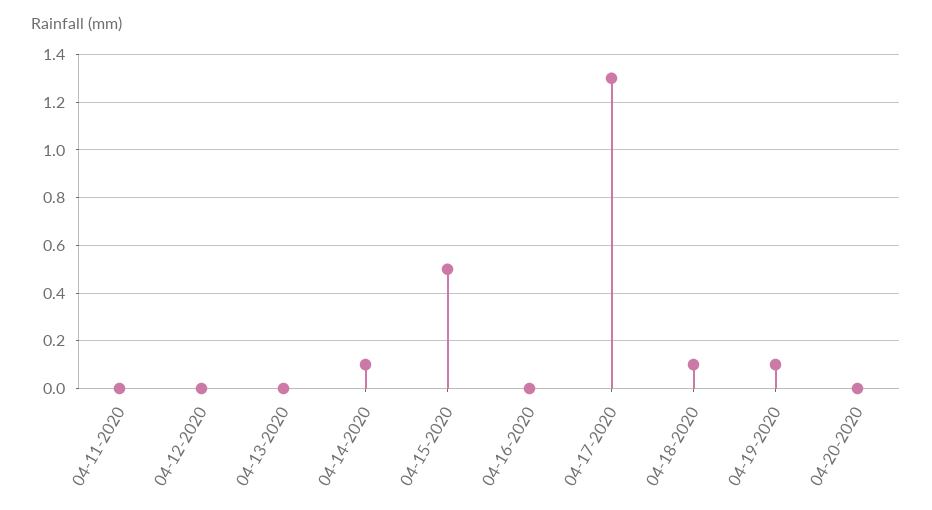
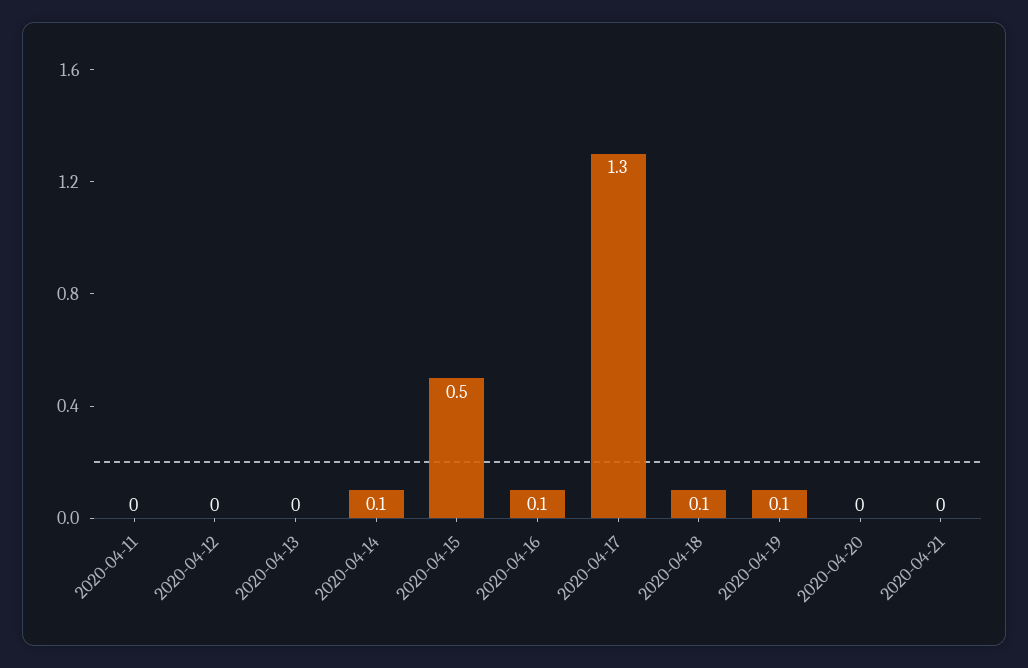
04-16-2020: 0 -> 0.1
2020-04-21: none -> 0

